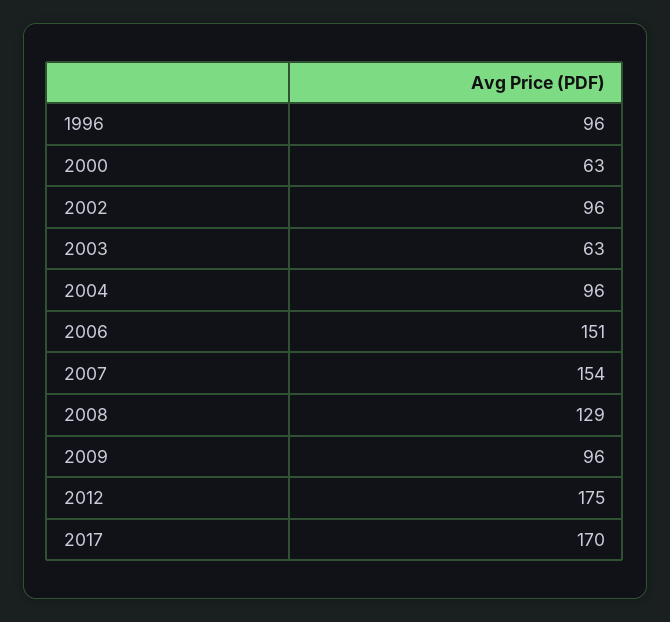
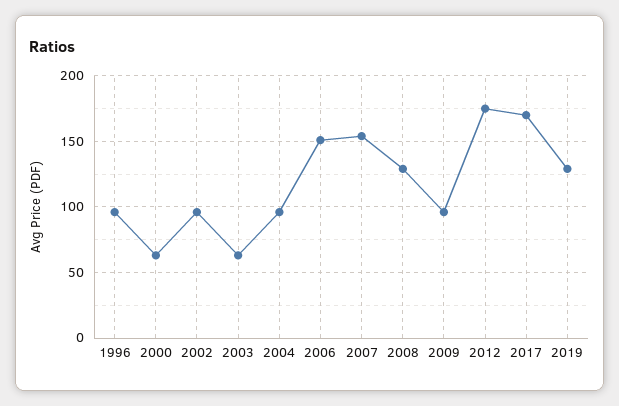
2019: none -> 130

